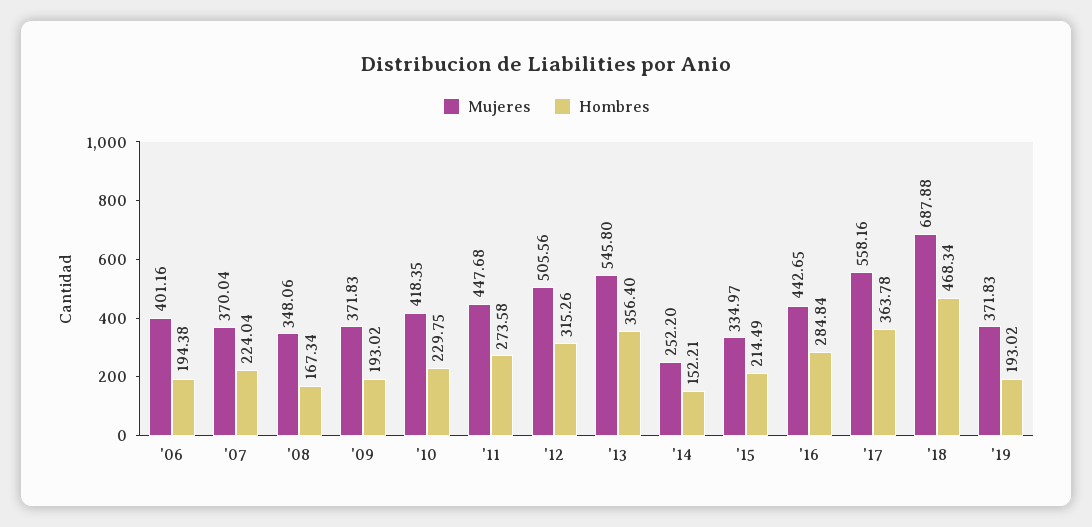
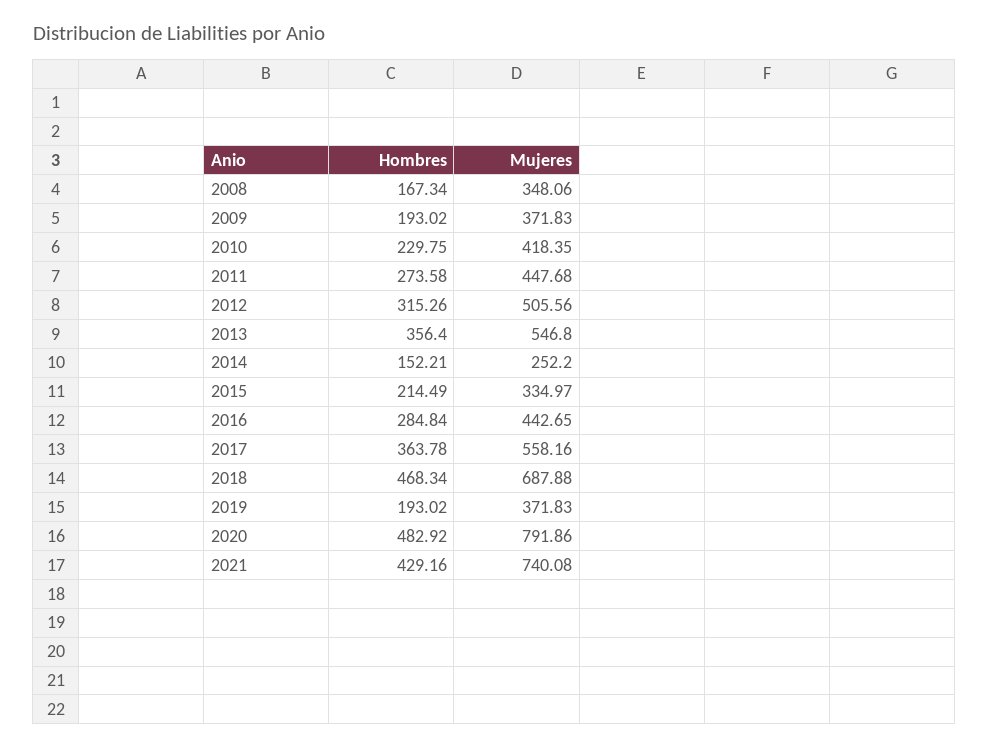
Mujeres, '06: 401.16 -> none
Hombres, '06: 194.38 -> none
Mujeres, '07: 370.04 -> none
Hombres, '07: 224.04 -> none
Mujeres, '13: 545.8 -> 546.8
Hombres, 2020: none -> 482.92
Mujeres, 2020: none -> 791.86
Hombres, 2021: none -> 429.16
Mujeres, 2021: none -> 740.08

